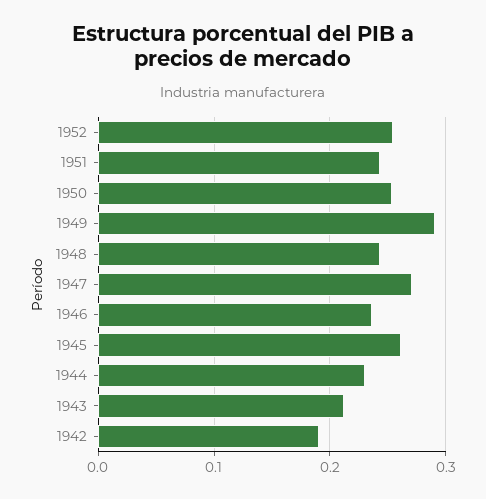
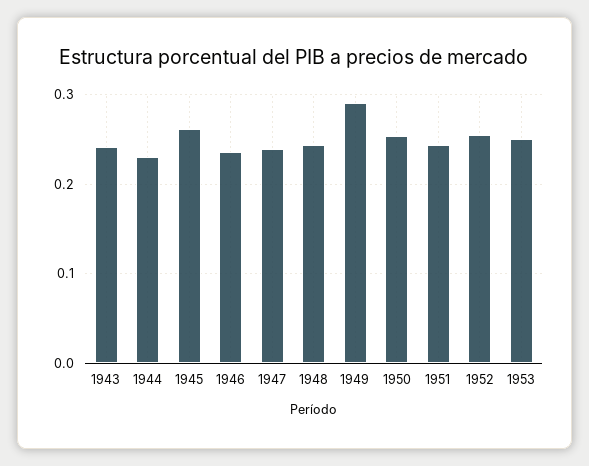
1947: 0.27 -> 0.24
1943: 0.21 -> 0.24
1942: 0.19 -> none
1953: none -> 0.25

